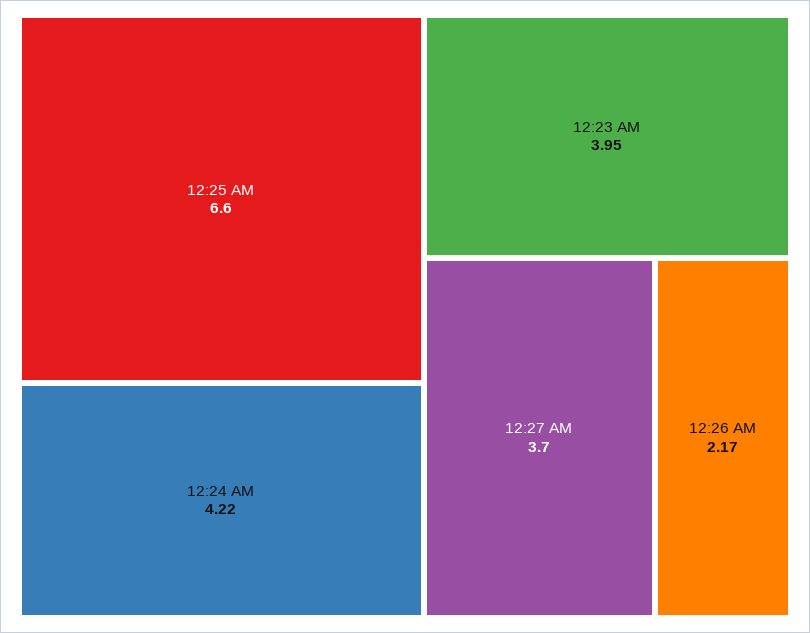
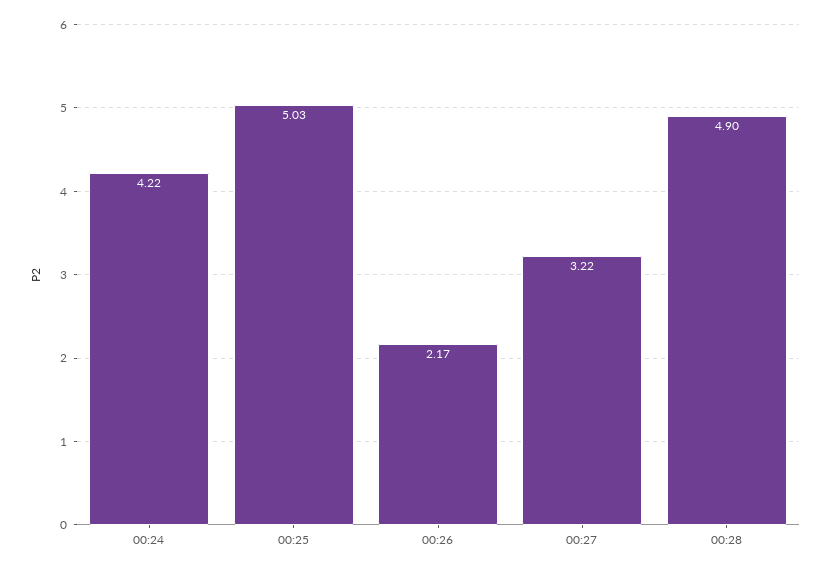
12:25 AM: 6.6 -> 5.03
12:23 AM: 3.95 -> none
12:27 AM: 3.7 -> 3.22
00:28: none -> 4.9

